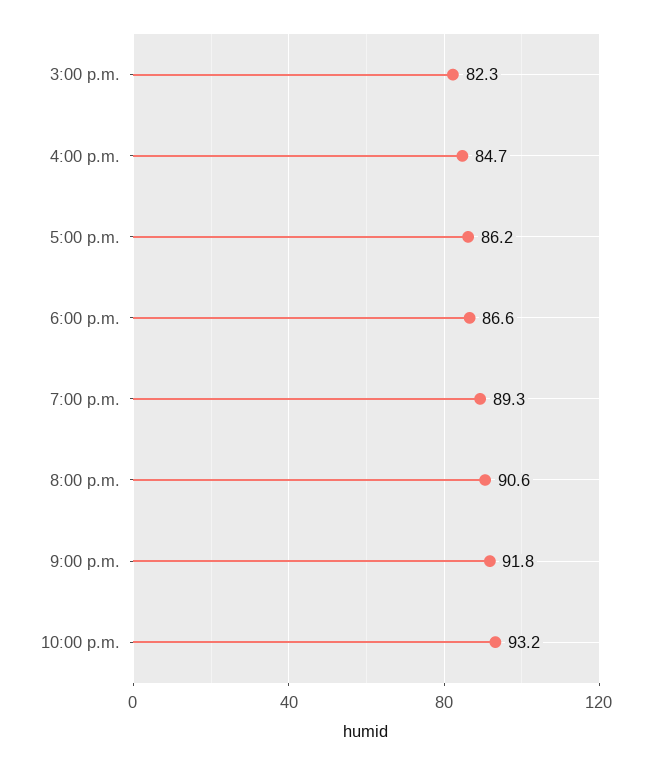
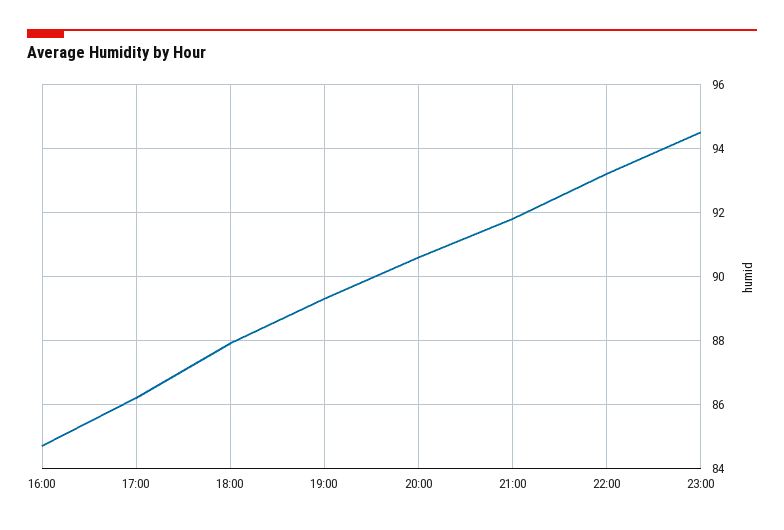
3:00 p.m.: 82.3 -> none
6:00 p.m.: 86.6 -> 88
23:00: none -> 94.5

